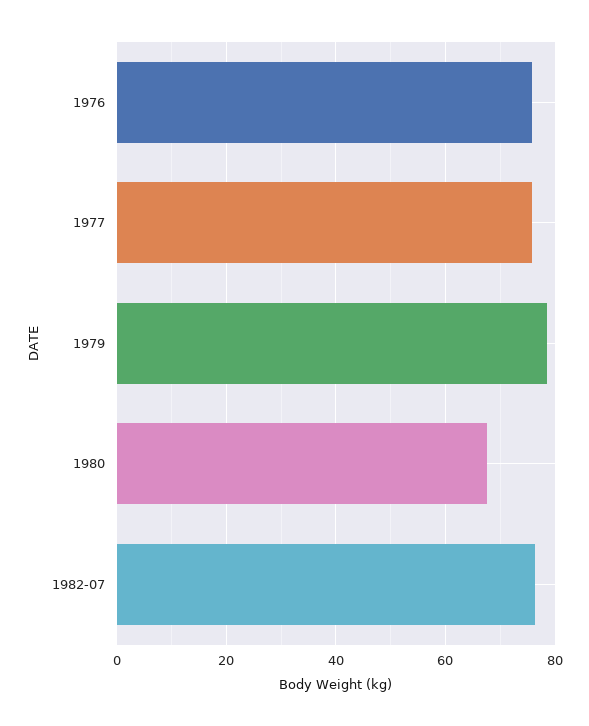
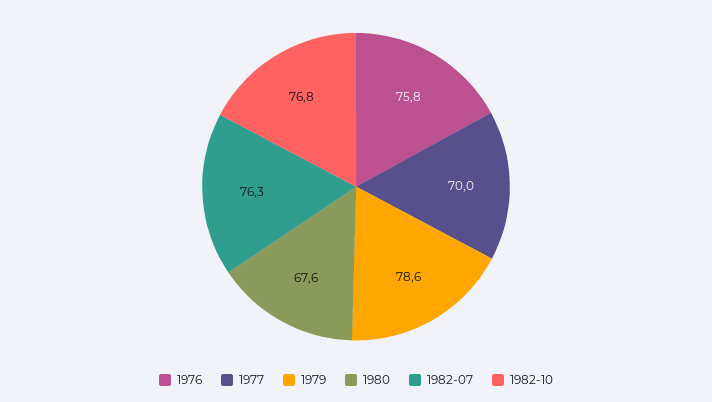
1977: 76 -> 70
1982-10: none -> 76.8

